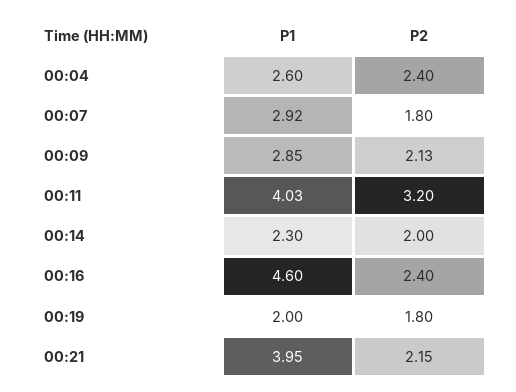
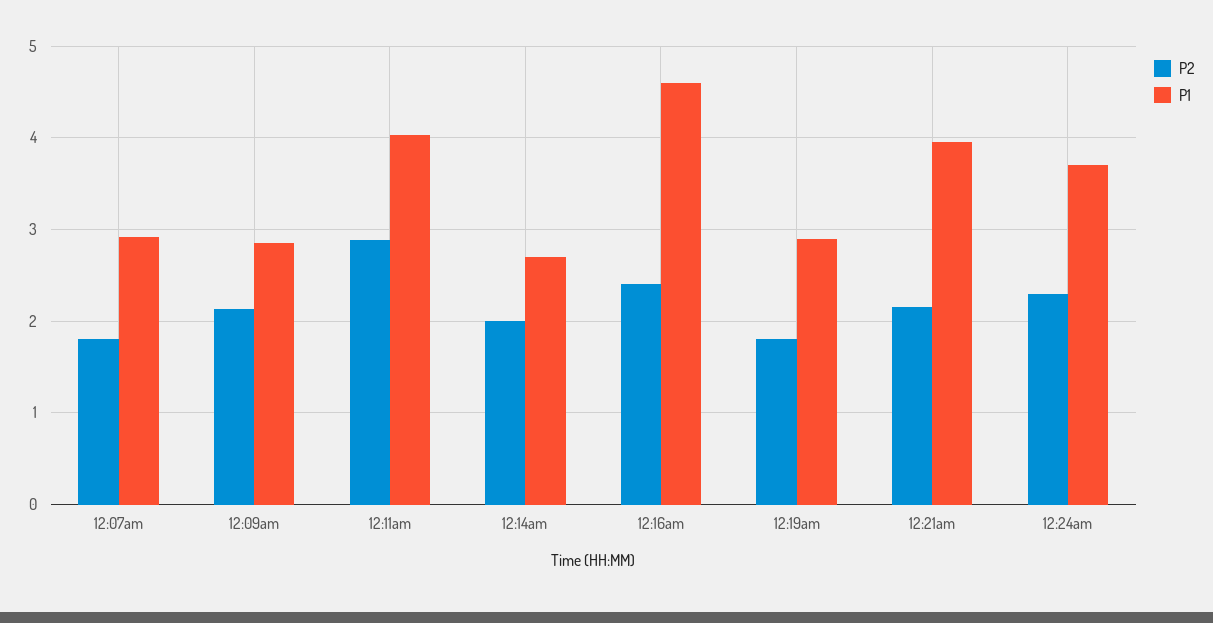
P1, 00:04: 2.6 -> none
P2, 00:04: 2.4 -> none
P2, 00:11: 3.2 -> 2.9
P1, 00:14: 2.3 -> 2.7
P1, 00:19: 2 -> 2.9
P2, 12:24am: none -> 2.3
P1, 12:24am: none -> 3.7

